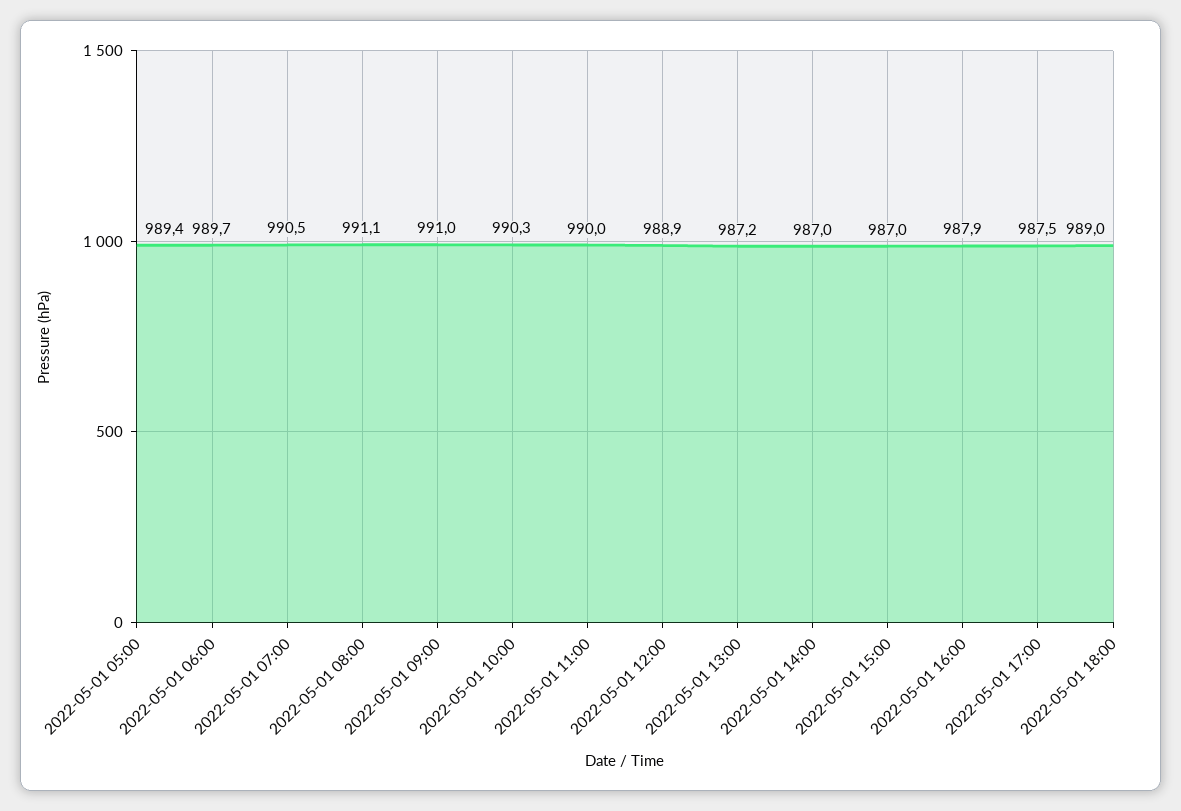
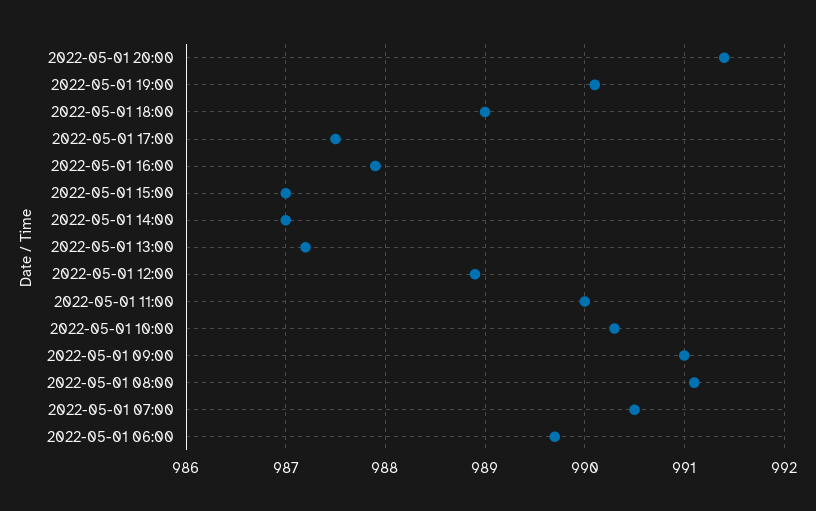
2022-05-01 05:00: 989.4 -> none
2022-05-01 20:00: none -> 991.4
2022-05-01 19:00: none -> 990.1

